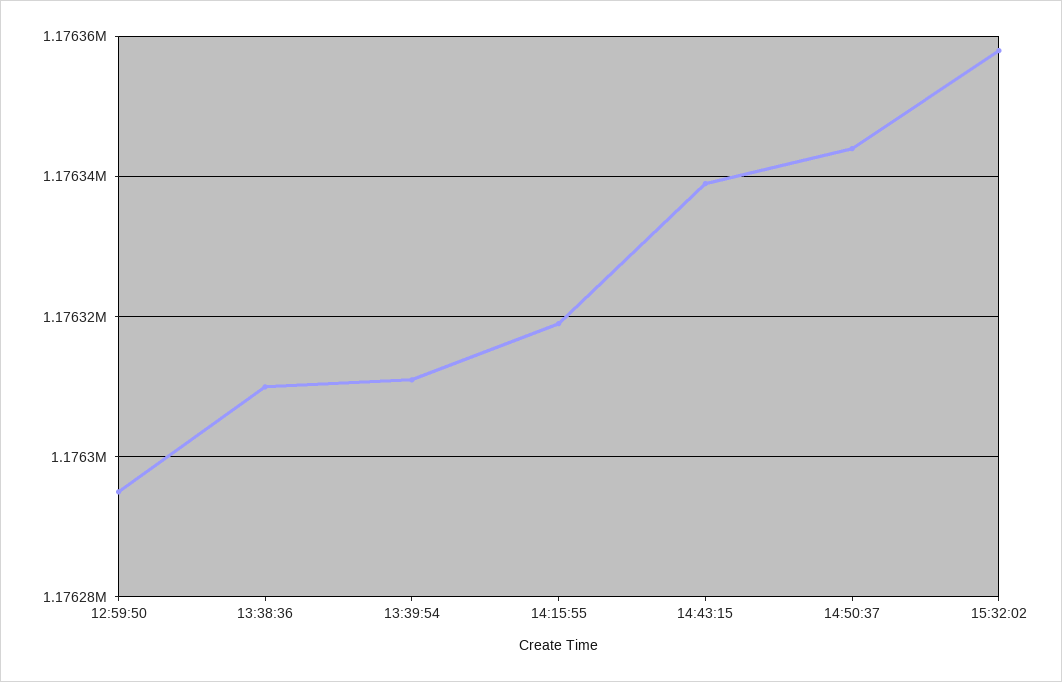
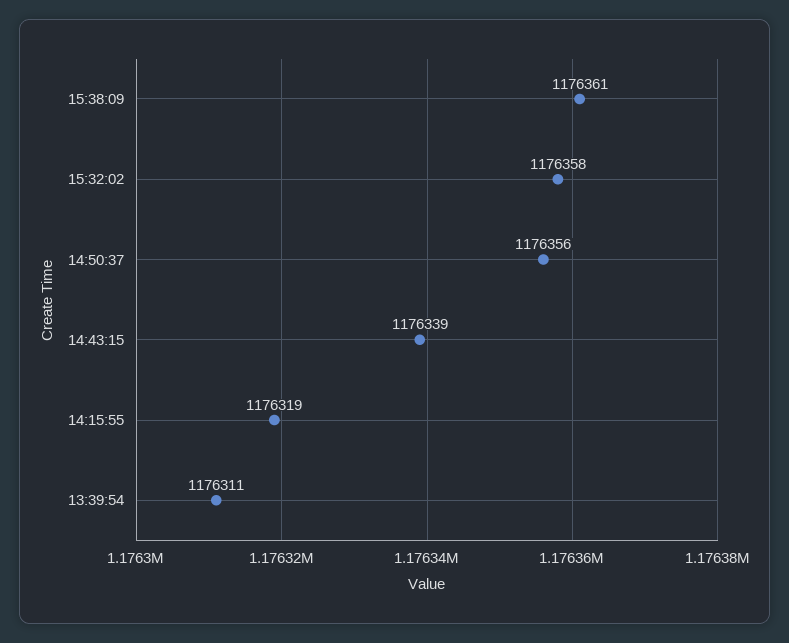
12:59:50: 1176295 -> none
13:38:36: 1176310 -> none
14:50:37: 1176345 -> 1176356
15:38:09: none -> 1176361

